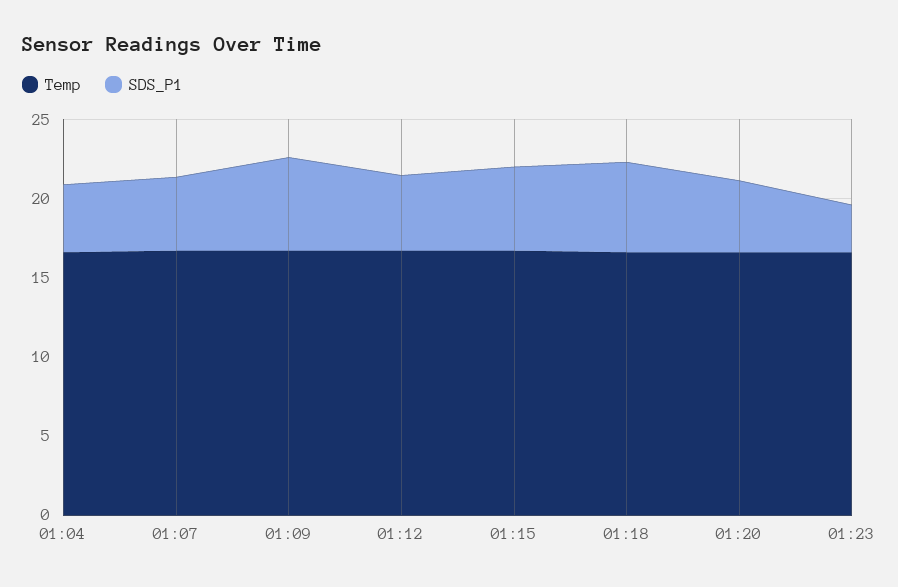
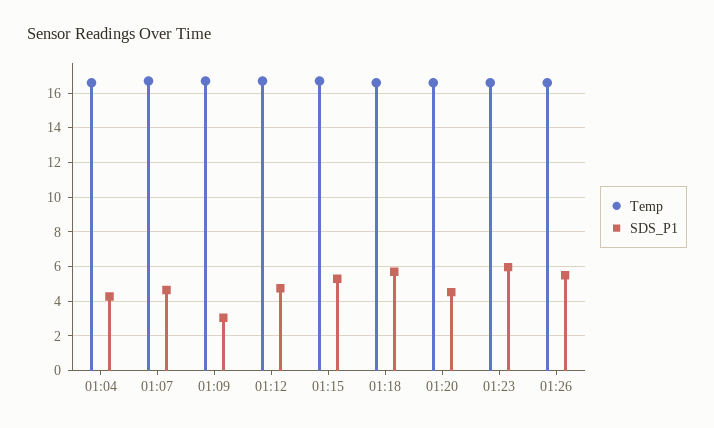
SDS_P1, 01:09: 6 -> 3
SDS_P1, 01:23: 3 -> 6
Temp, 01:26: none -> 16.5
SDS_P1, 01:26: none -> 5.5

